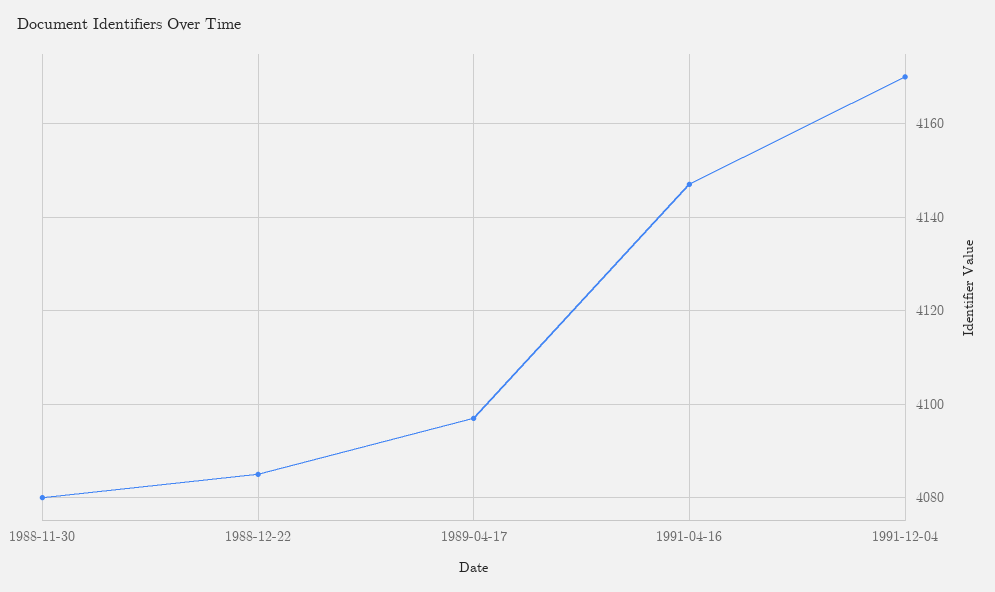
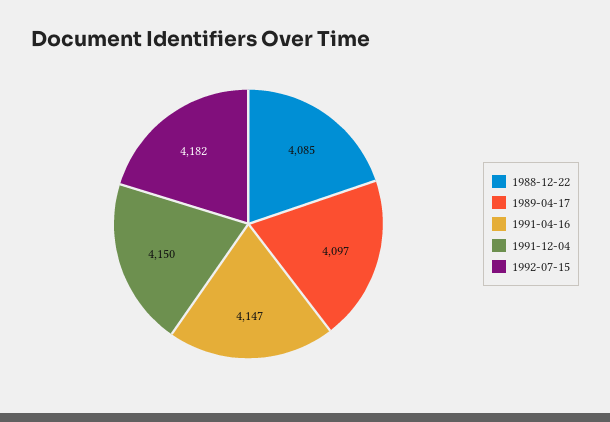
1988-11-30: 4080 -> none
1991-12-04: 4170 -> 4150
1992-07-15: none -> 4182

